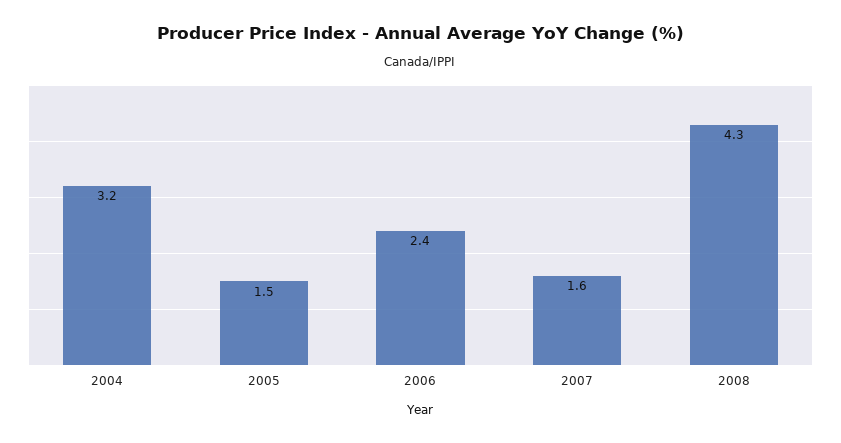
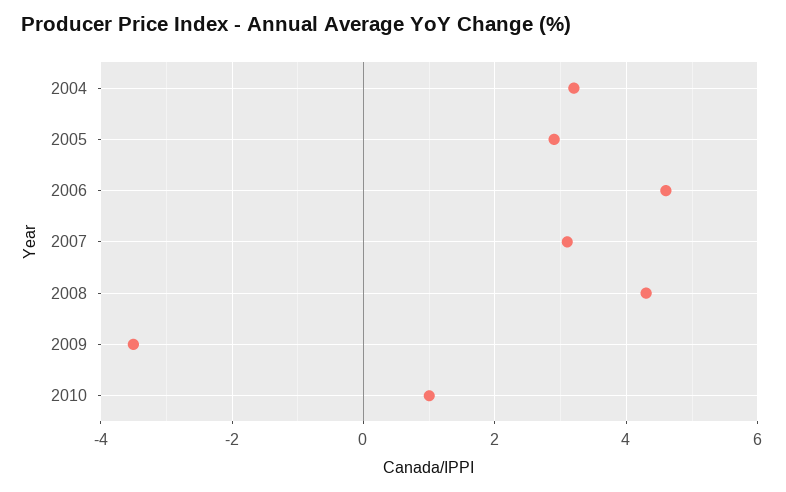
2005: 1.5 -> 3
2006: 2.4 -> 4.5
2007: 1.6 -> 3
2009: none -> -3.5
2010: none -> 1

